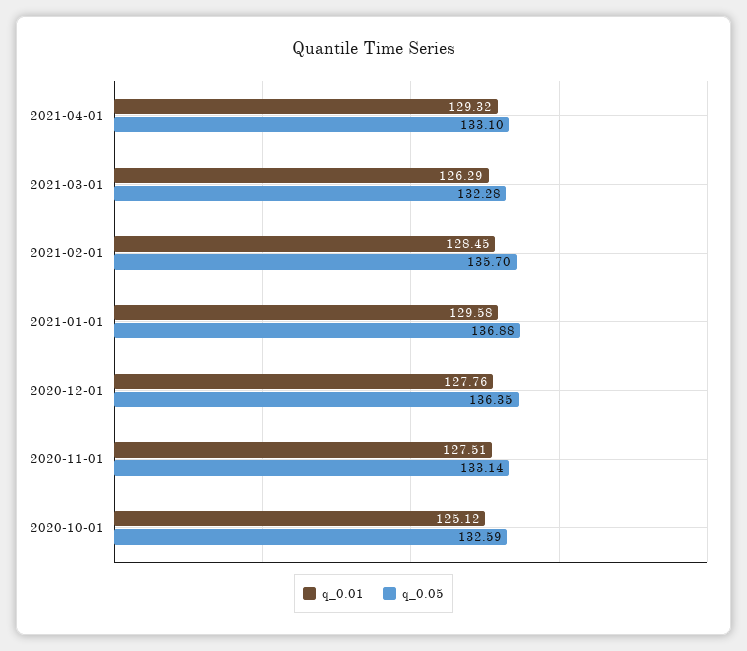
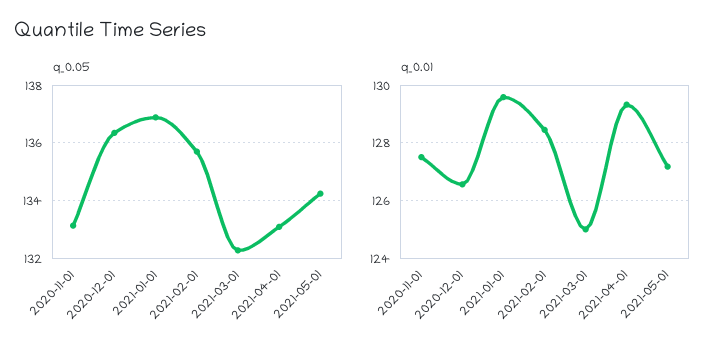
q_0.01, 2021-03-01: 126.29 -> 125
q_0.01, 2020-12-01: 127.76 -> 126.5
q_0.01, 2020-10-01: 125.12 -> none
q_0.05, 2020-10-01: 132.59 -> none
q_0.05, 2021-05-01: none -> 134.25
q_0.01, 2021-05-01: none -> 127.25

